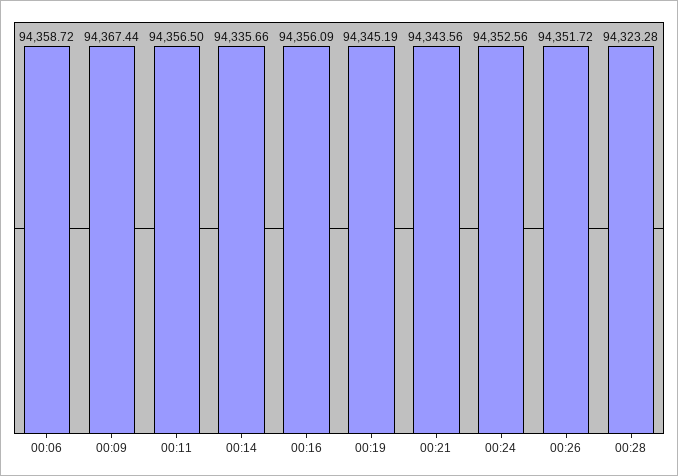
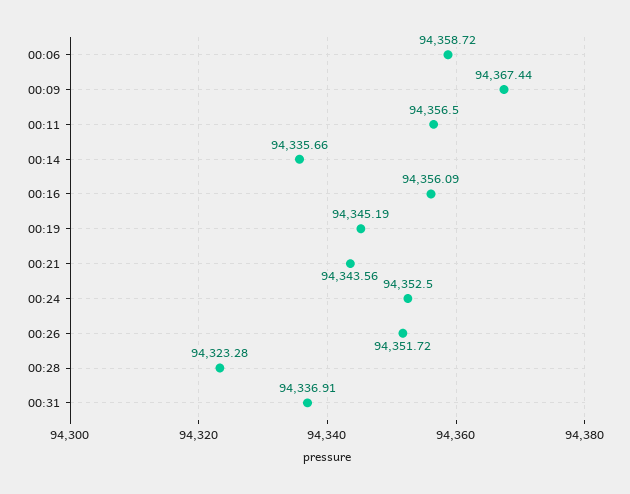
00:24: 94352.56 -> 94352.5
00:31: none -> 94336.91

